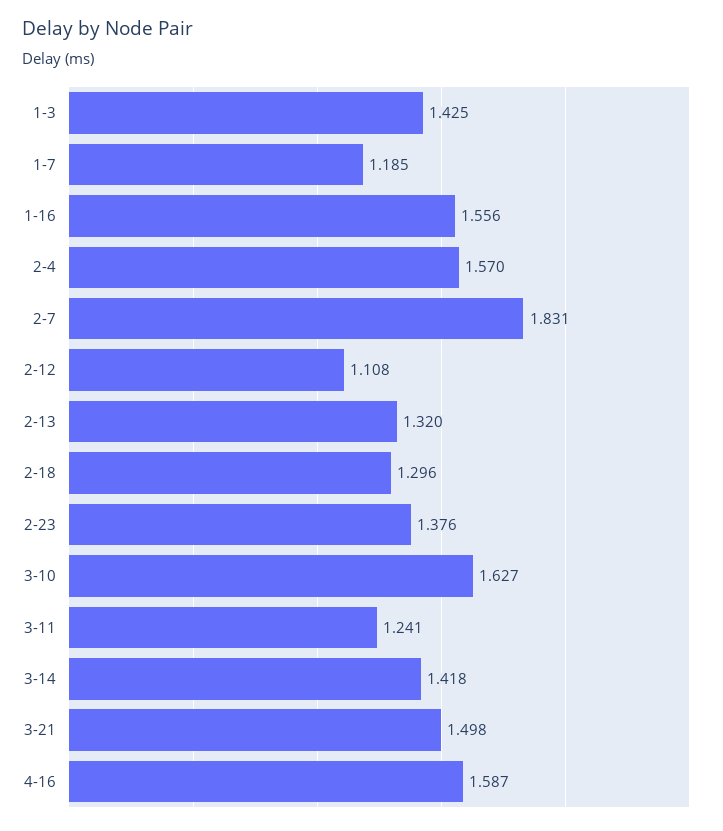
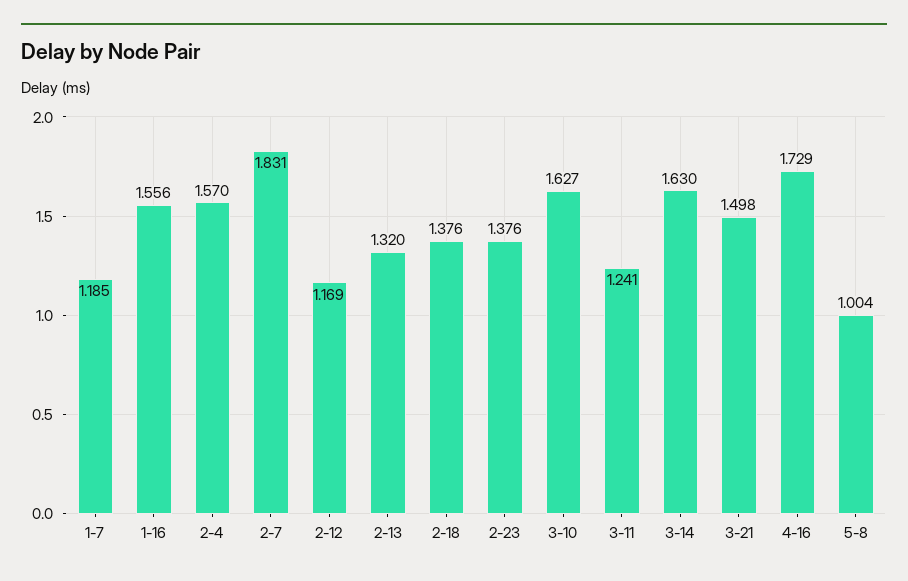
1-3: 1.425 -> none
2-12: 1.108 -> 1.169
2-18: 1.296 -> 1.376
3-14: 1.418 -> 1.63
4-16: 1.587 -> 1.729
5-8: none -> 1.004

